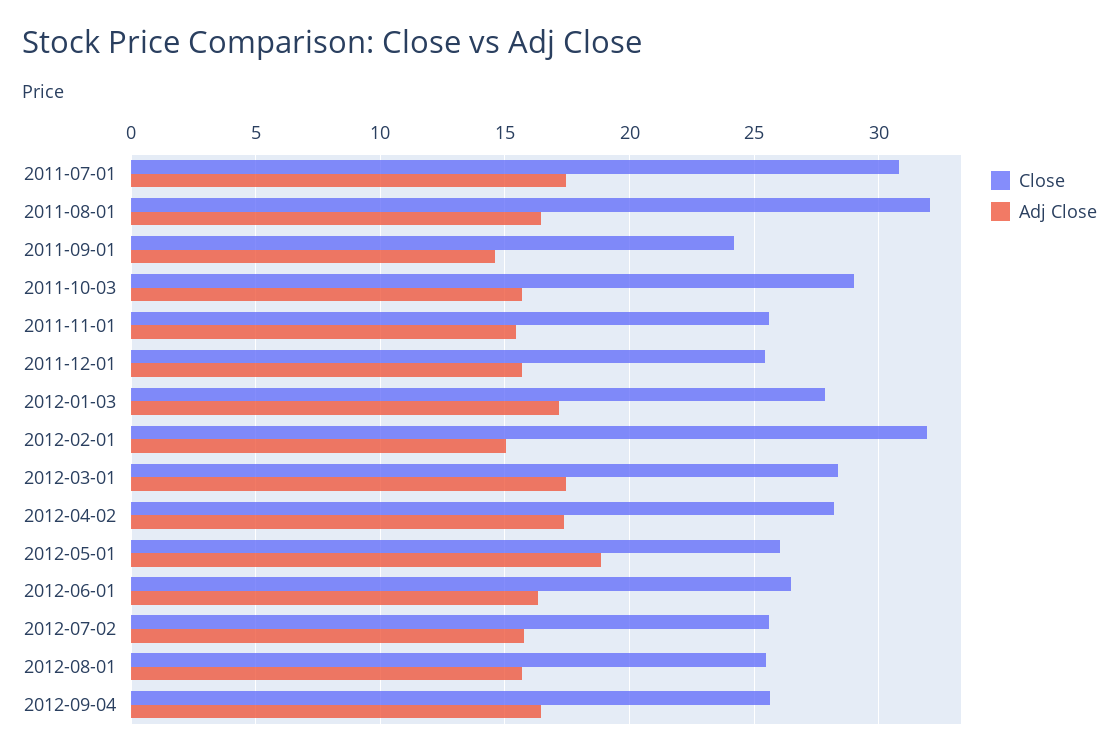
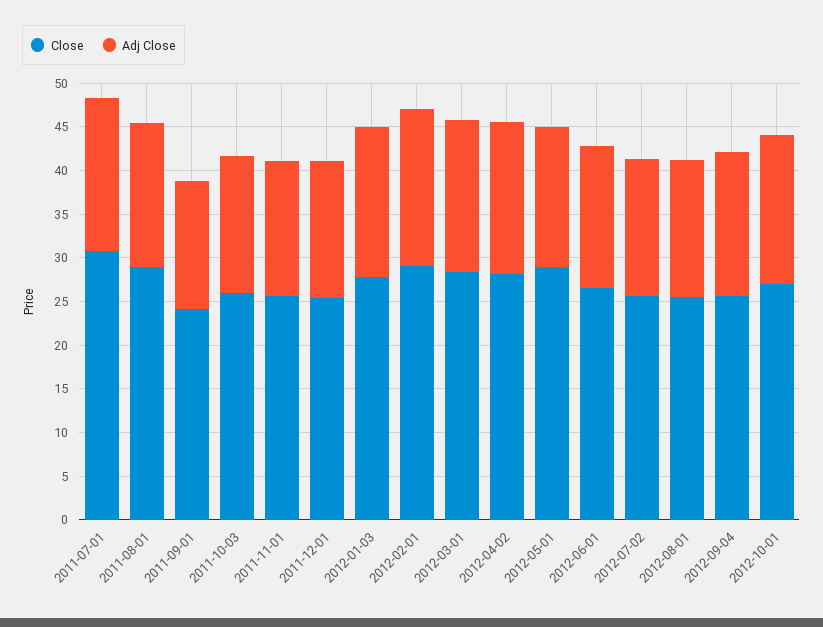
Close, 2011-08-01: 32 -> 29
Close, 2011-10-03: 29 -> 26
Close, 2012-02-01: 32 -> 29
Adj Close, 2012-02-01: 15 -> 18
Close, 2012-05-01: 26 -> 29
Adj Close, 2012-05-01: 19 -> 16
Close, 2012-10-01: none -> 27
Adj Close, 2012-10-01: none -> 17

